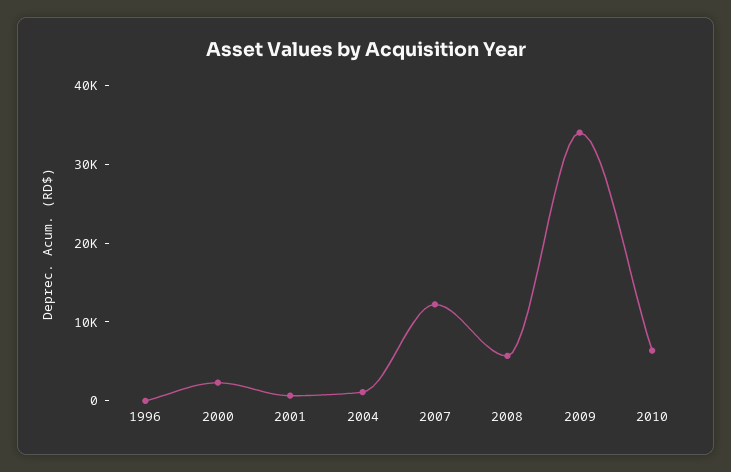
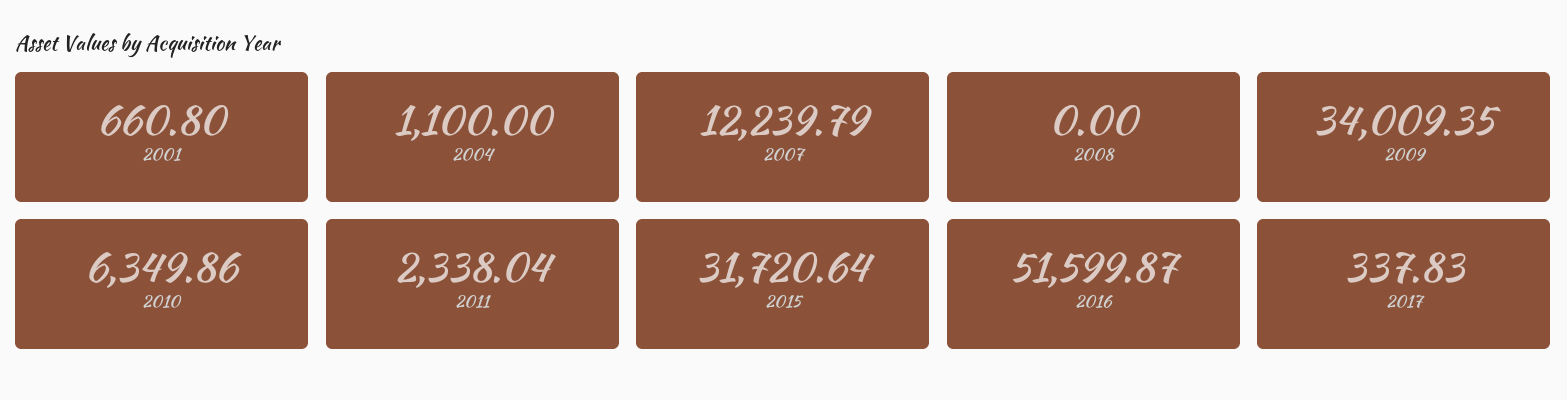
1996: 0 -> none
2000: 2000 -> none
2008: 6000 -> 0
2011: none -> 2338.04
2015: none -> 31720.64
2016: none -> 51599.87
2017: none -> 337.83

